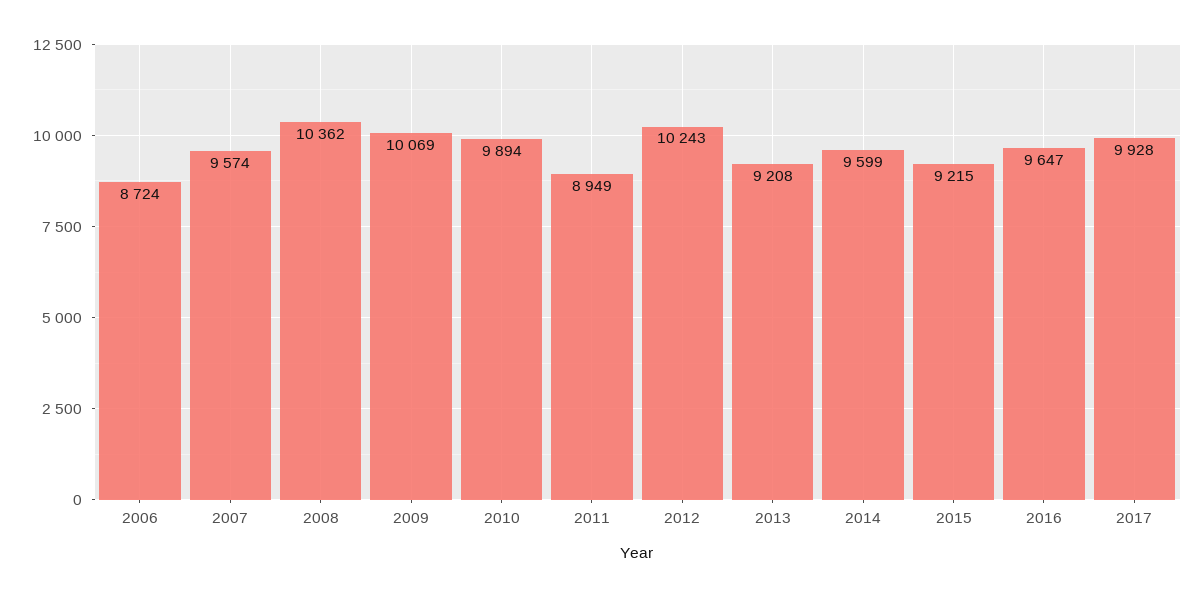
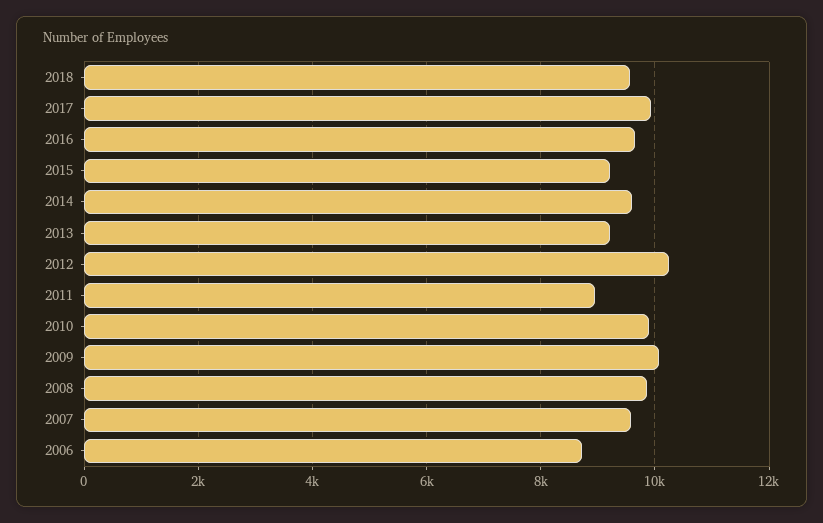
2008: 10362 -> 9800
2018: none -> 9600

